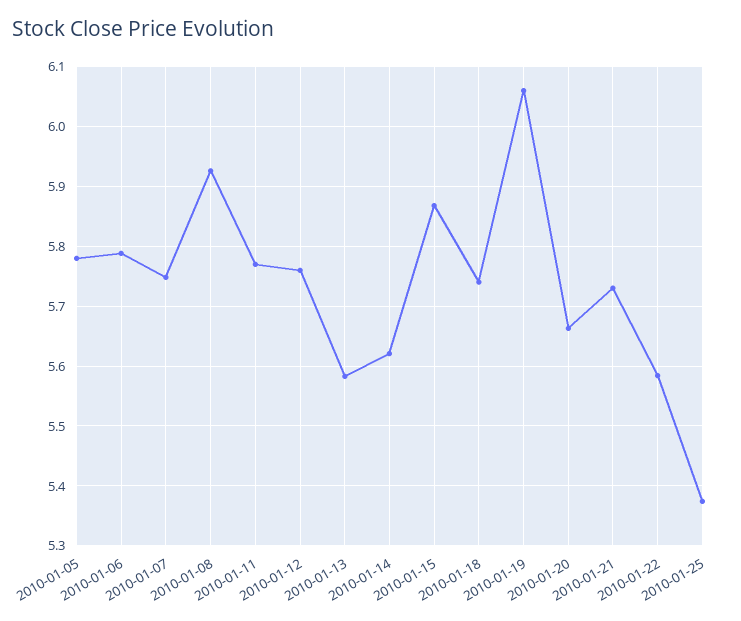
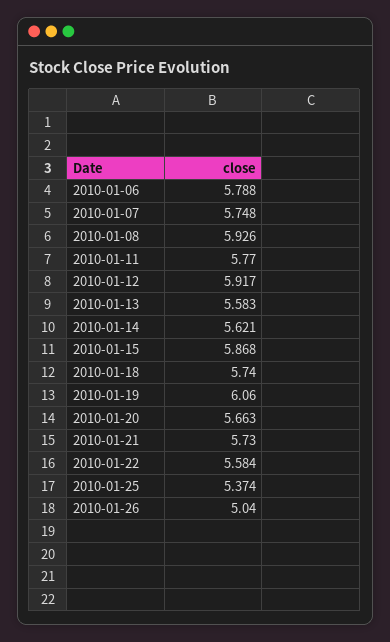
2010-01-05: 5.78 -> none
2010-01-12: 5.76 -> 5.917
2010-01-26: none -> 5.04

